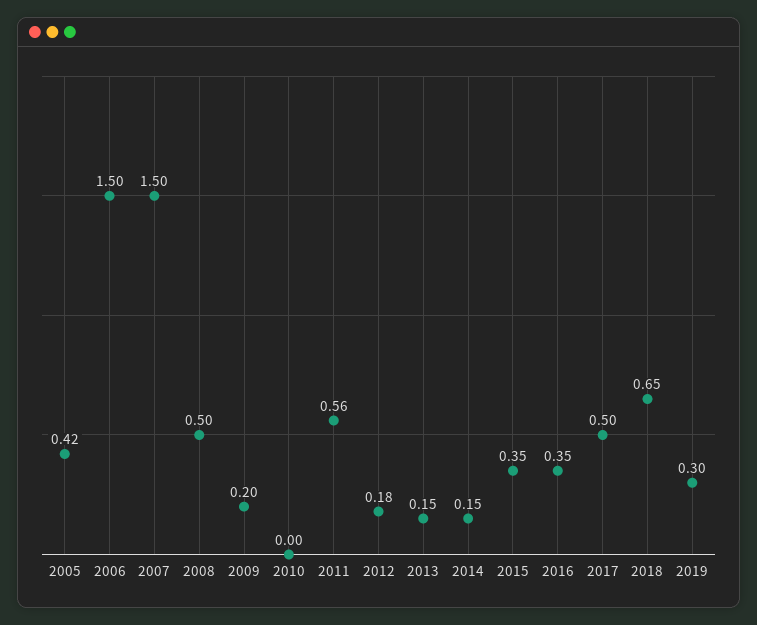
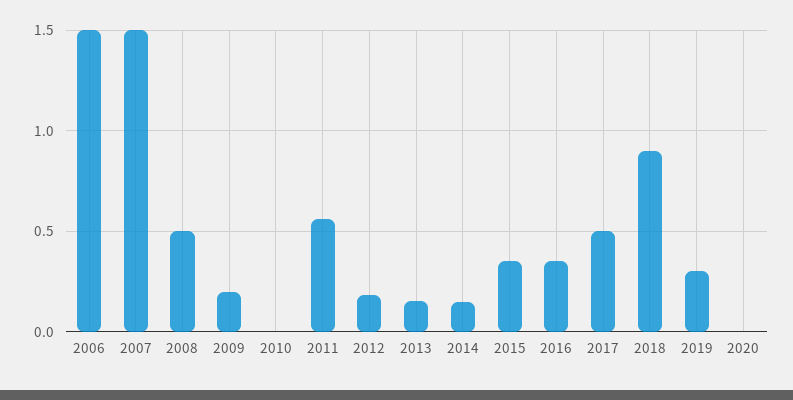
2005: 0.42 -> none
2018: 0.65 -> 0.9
2020: none -> 0

